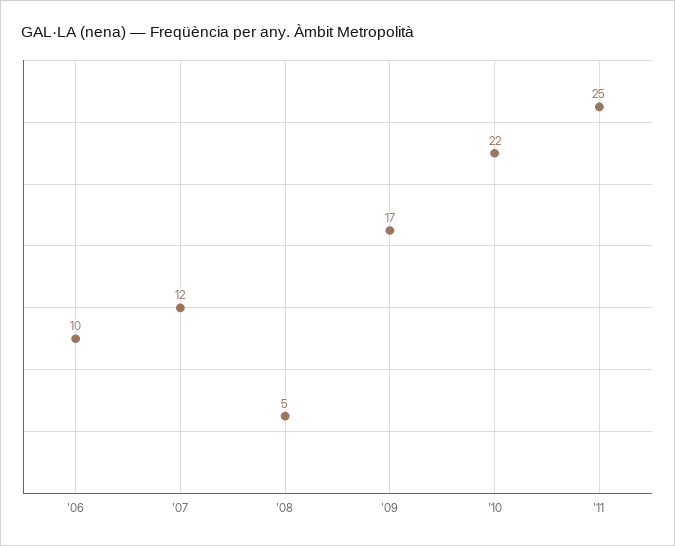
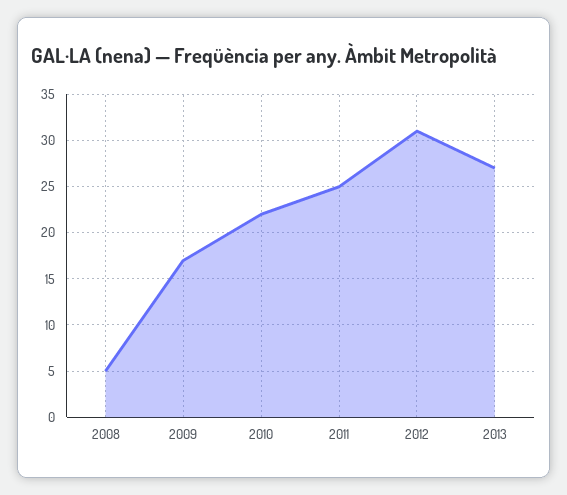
'06: 10 -> none
'07: 12 -> none
2012: none -> 31
2013: none -> 27

